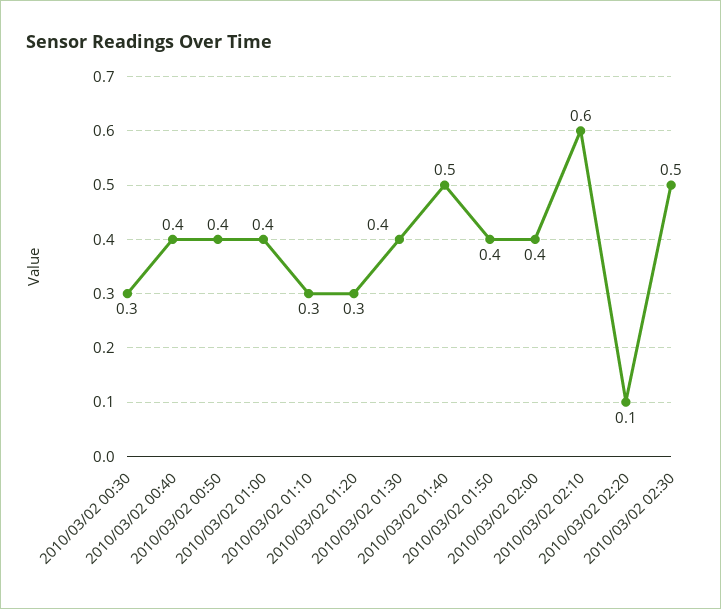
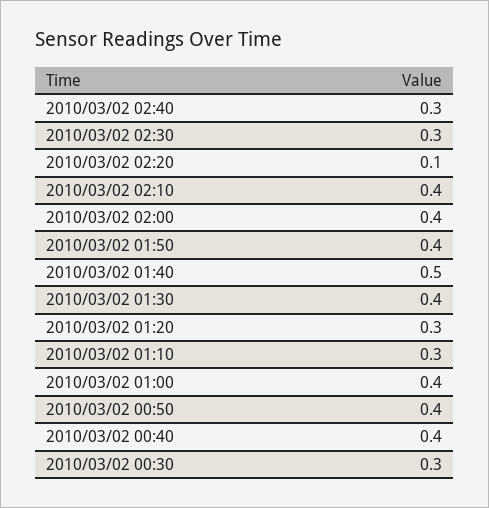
2010/03/02 02:10: 0.6 -> 0.4
2010/03/02 02:30: 0.5 -> 0.3
2010/03/02 02:40: none -> 0.3

